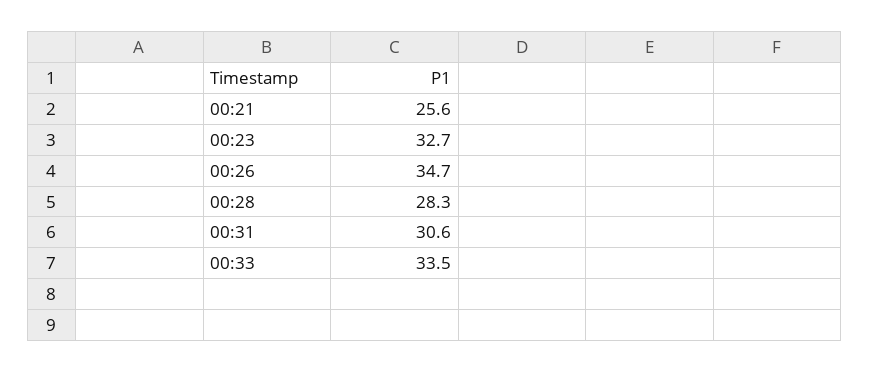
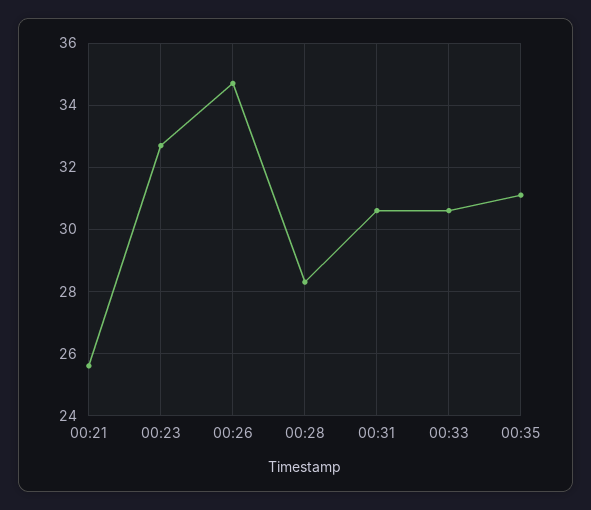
00:33: 33.5 -> 30.5
00:35: none -> 31

